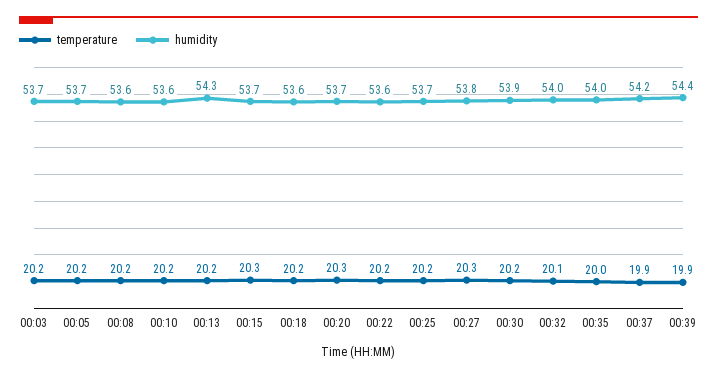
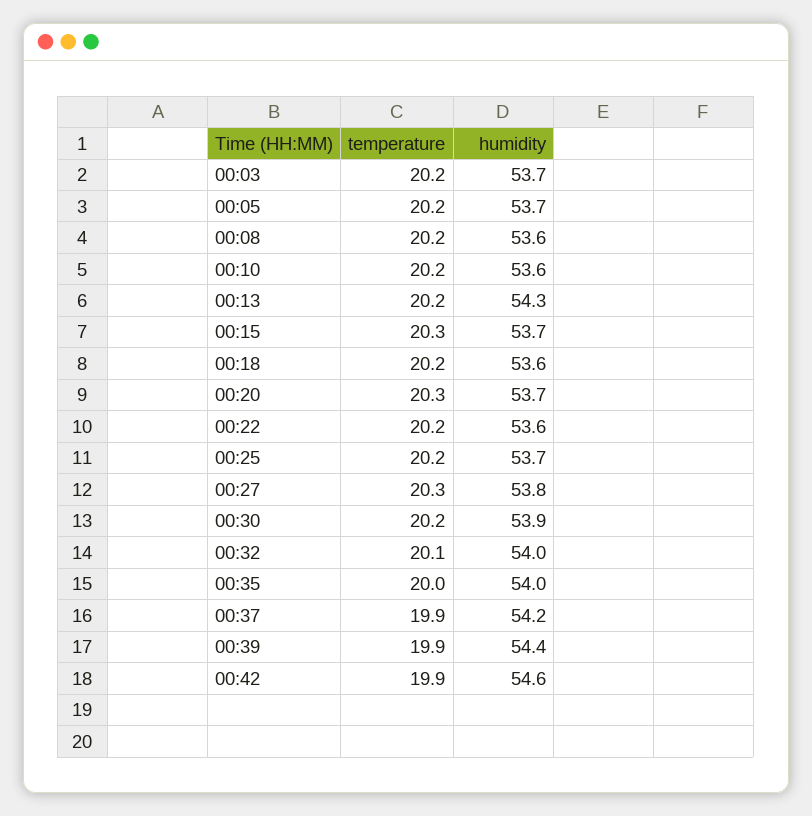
temperature, 00:42: none -> 19.9
humidity, 00:42: none -> 54.6

